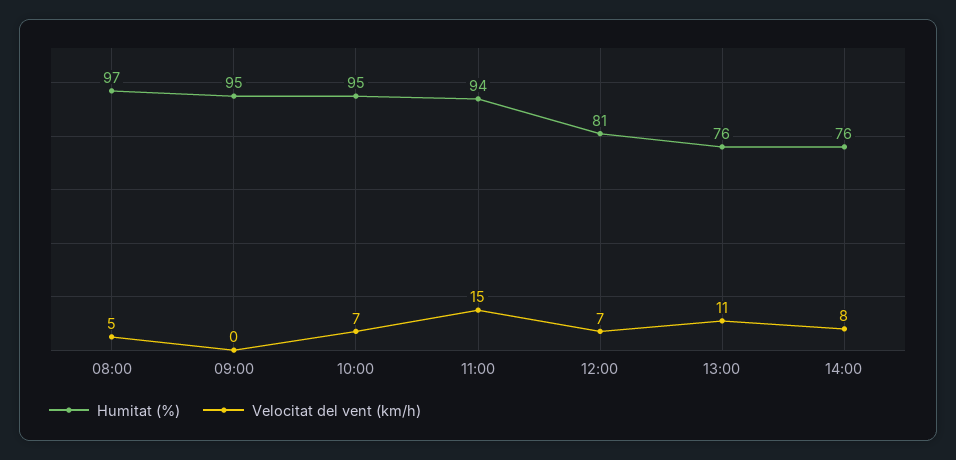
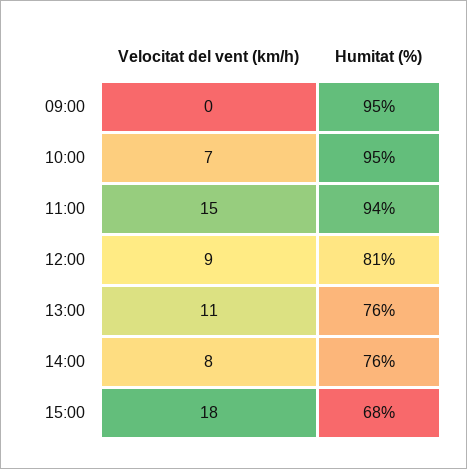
Humitat (%), 08:00: 97 -> none
Velocitat del vent (km/h), 08:00: 5 -> none
Velocitat del vent (km/h), 12:00: 7 -> 9
Velocitat del vent (km/h), 15:00: none -> 18
Humitat (%), 15:00: none -> 68

